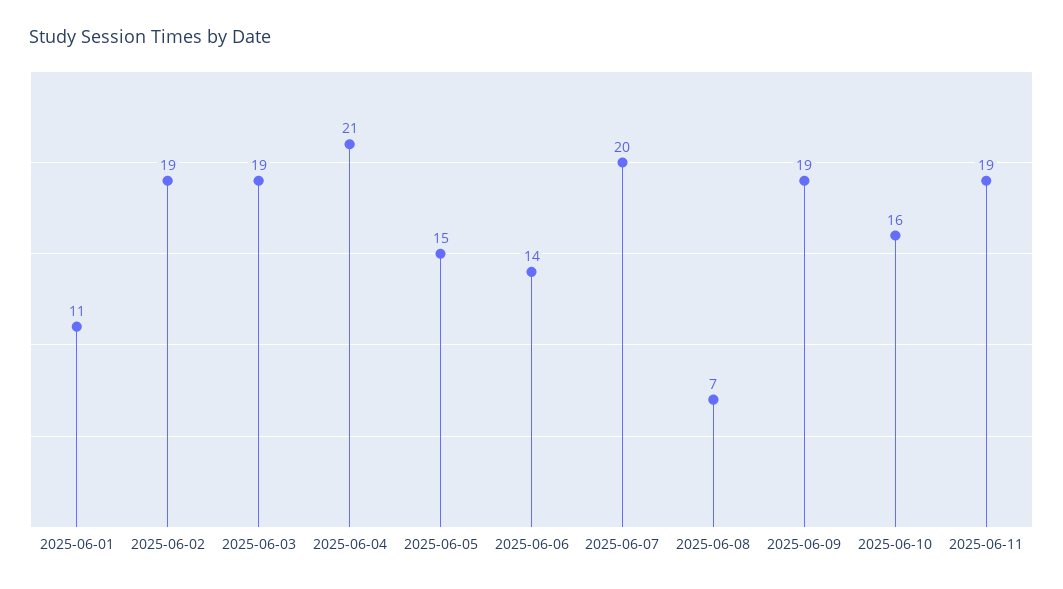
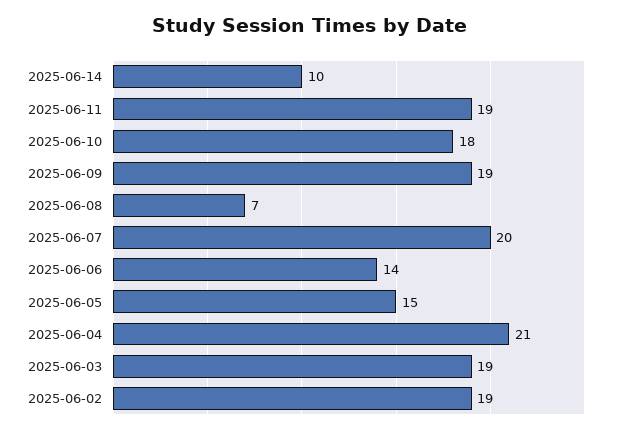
2025-06-01: 11 -> none
2025-06-10: 16 -> 18
2025-06-14: none -> 10

